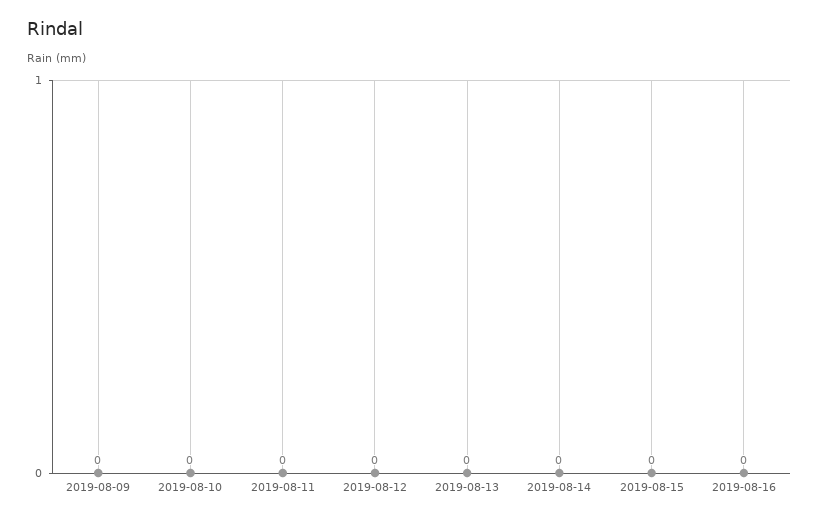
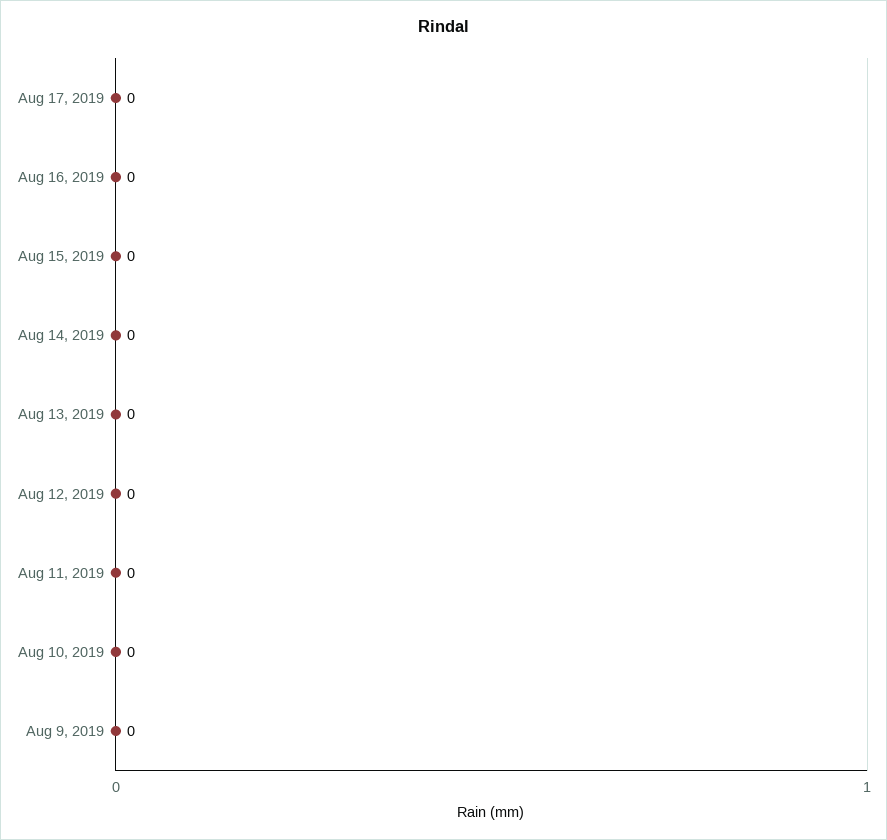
Aug 17, 2019: none -> 0

